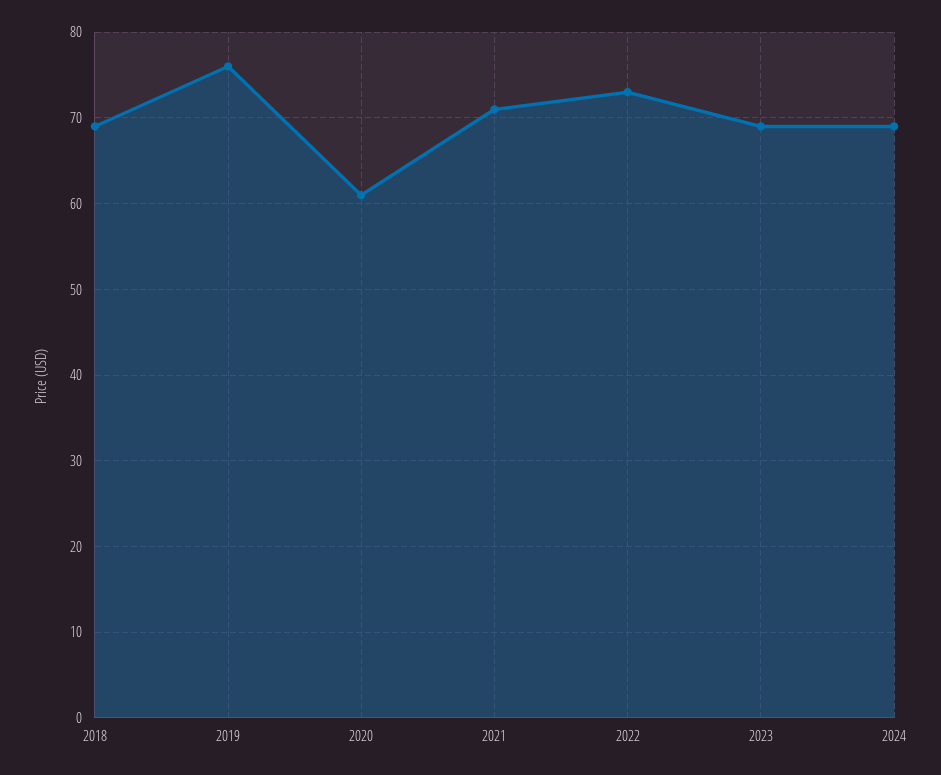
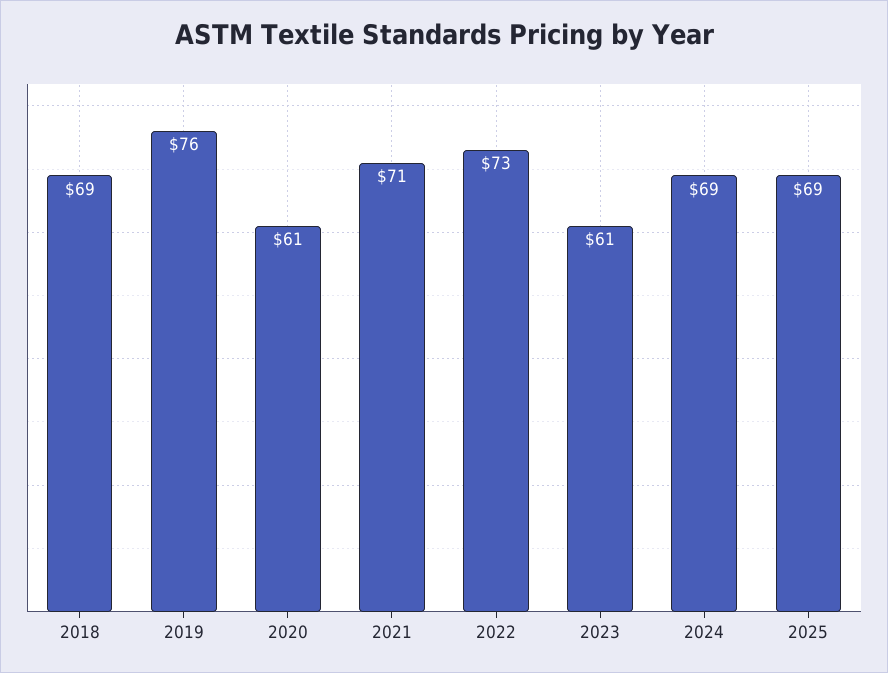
2023: 69 -> 61
2025: none -> 69

